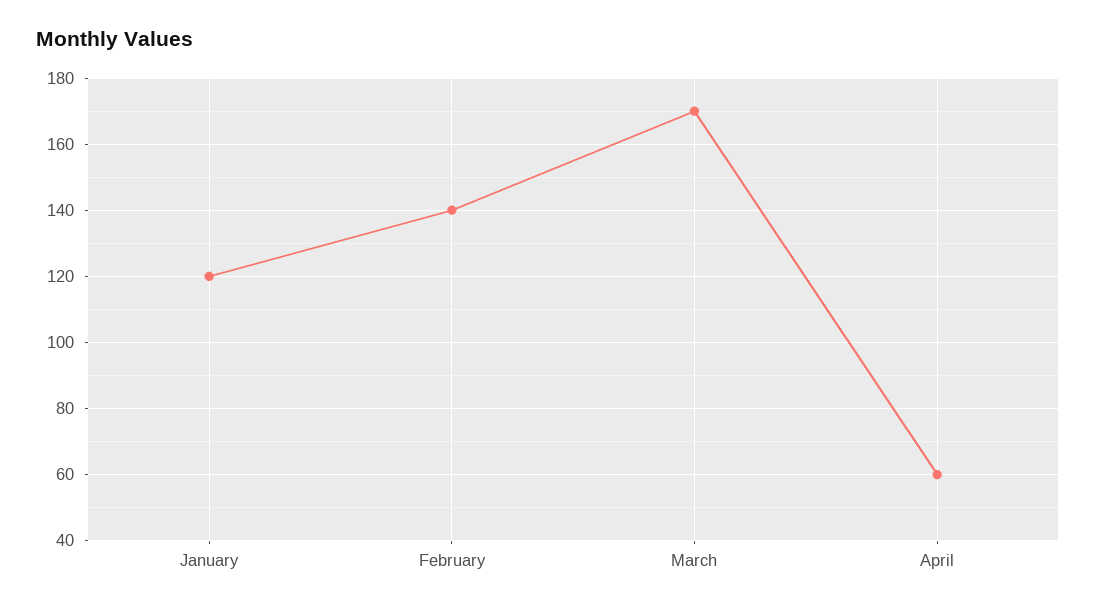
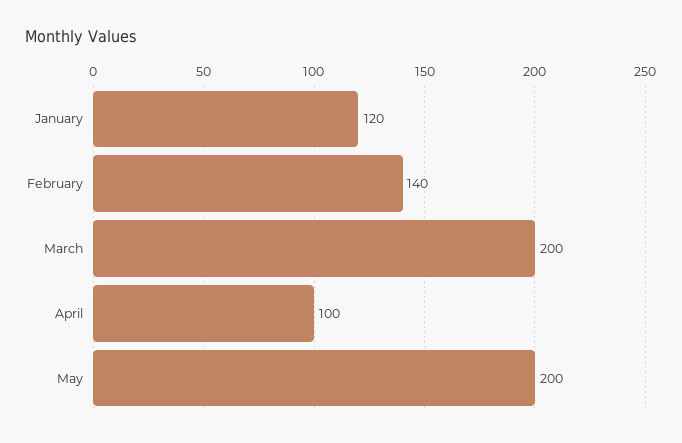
March: 170 -> 200
April: 60 -> 100
May: none -> 200

